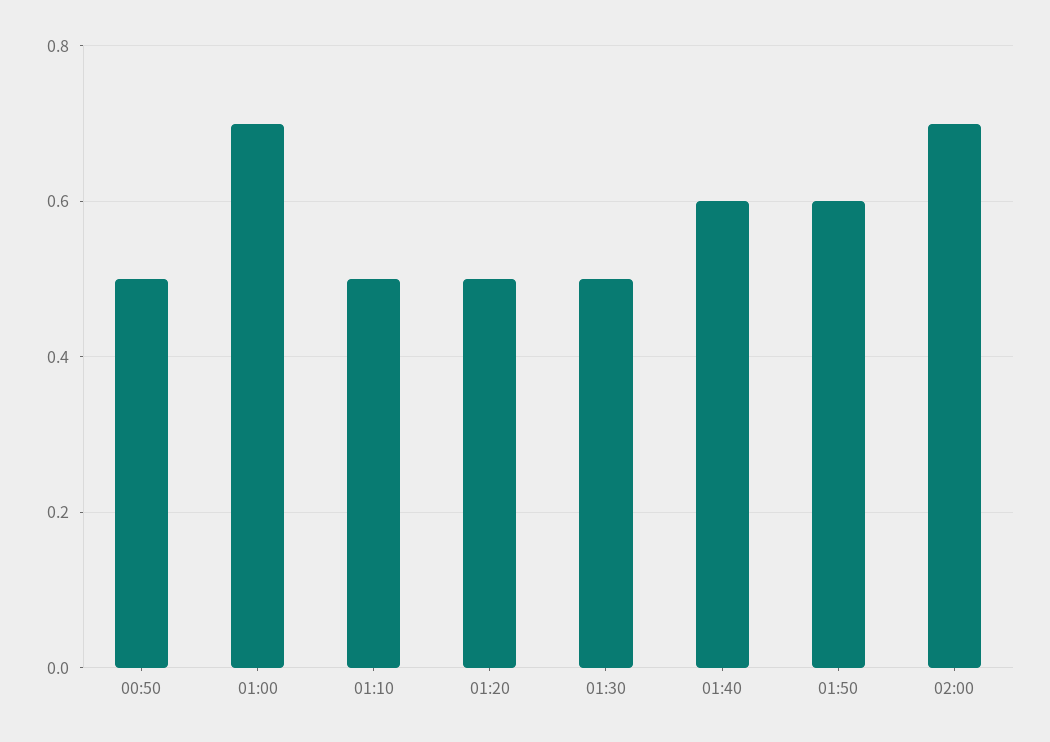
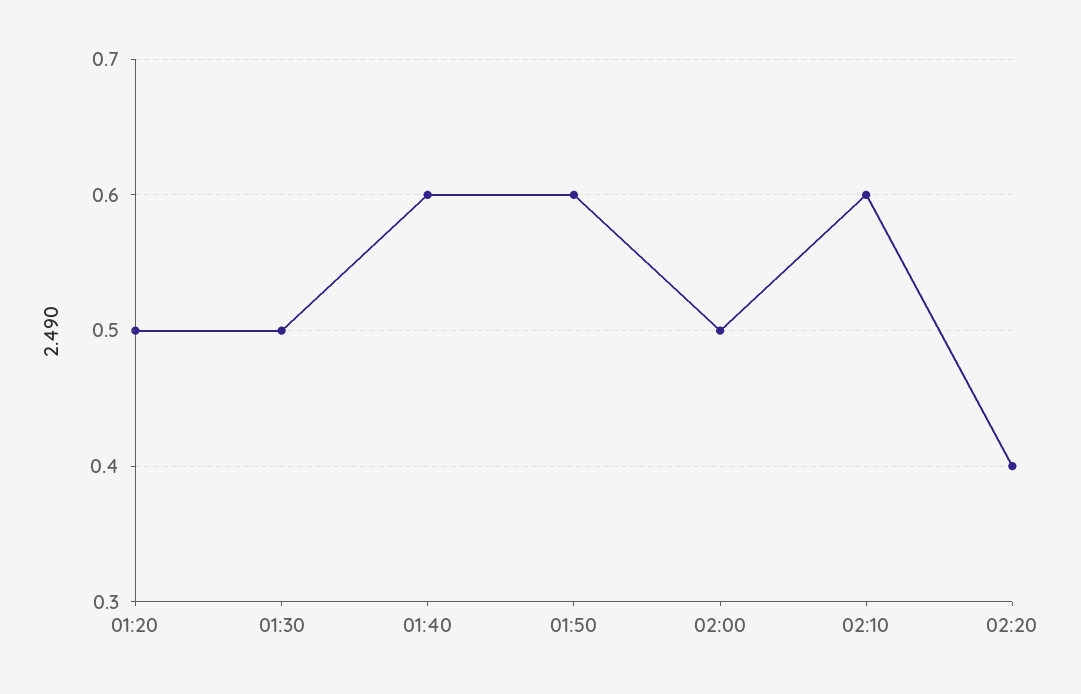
00:50: 0.5 -> none
01:00: 0.7 -> none
01:10: 0.5 -> none
02:00: 0.7 -> 0.5
02:10: none -> 0.6
02:20: none -> 0.4

